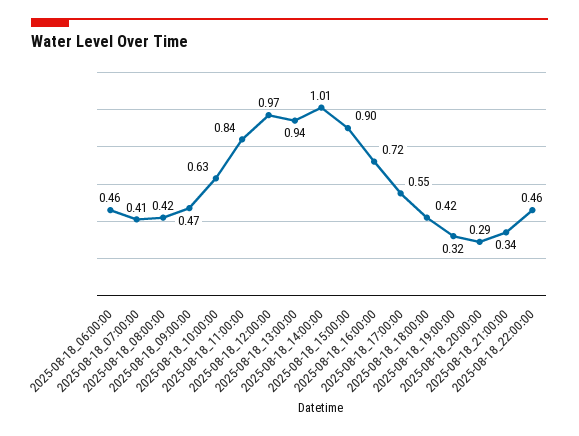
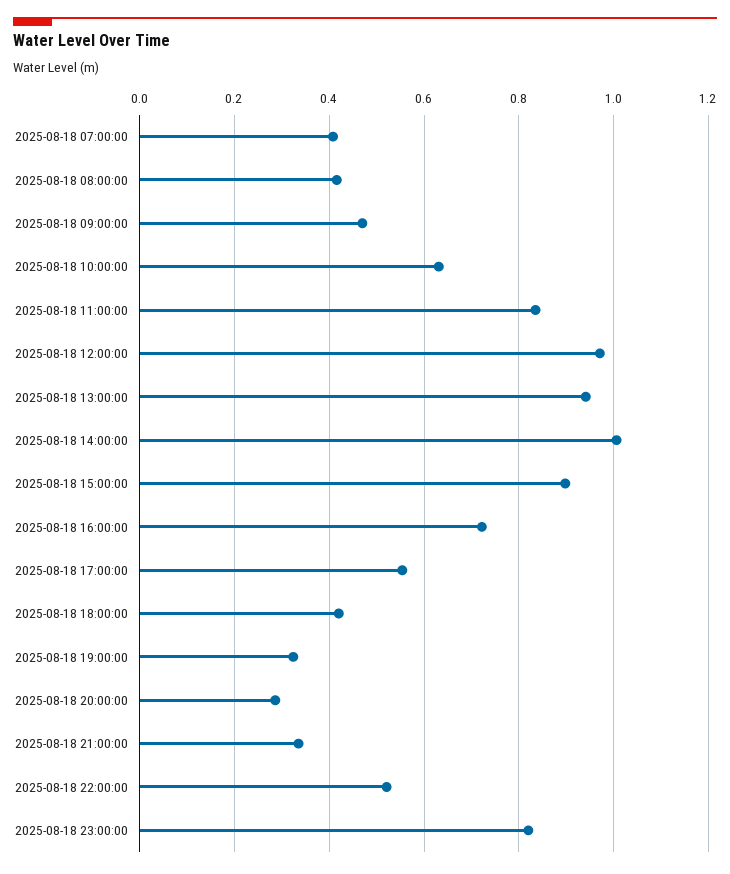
2025-08-18_06:00:00: 0.46 -> none
2025-08-18_22:00:00: 0.46 -> 0.52
2025-08-18 23:00:00: none -> 0.82

